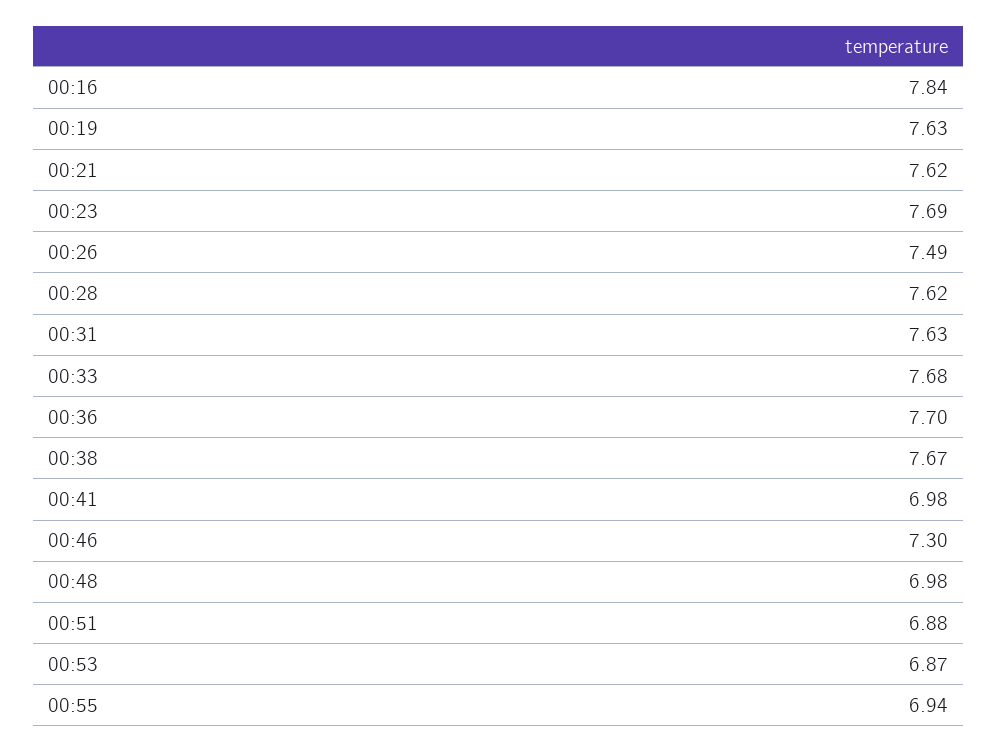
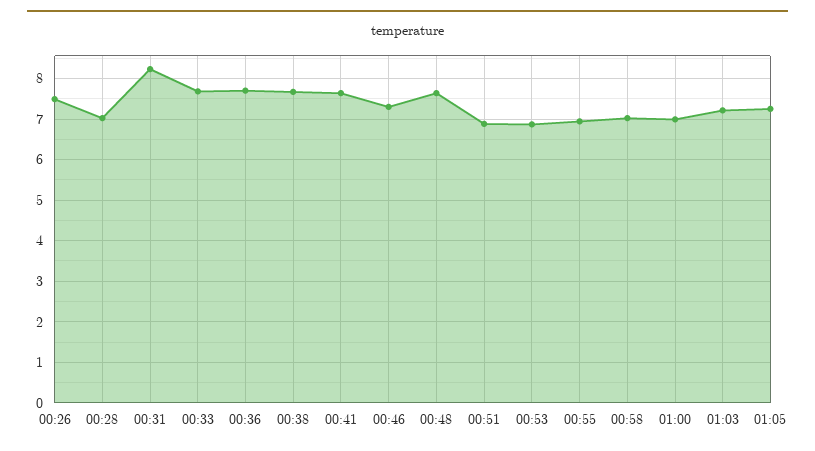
00:16: 7.84 -> none
00:19: 7.63 -> none
00:21: 7.62 -> none
00:23: 7.69 -> none
00:28: 7.62 -> 7
00:31: 7.63 -> 8.2
00:41: 6.98 -> 7.6
00:48: 6.98 -> 7.6
00:58: none -> 7
01:00: none -> 7
01:03: none -> 7.2
01:05: none -> 7.2

